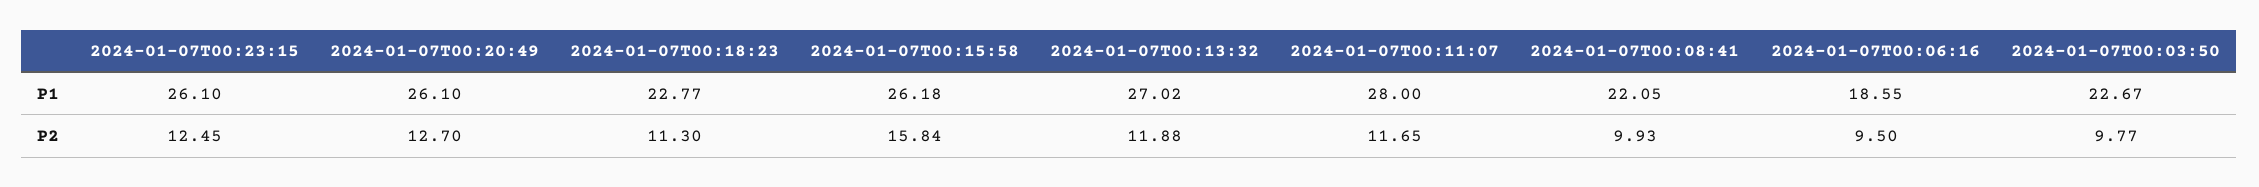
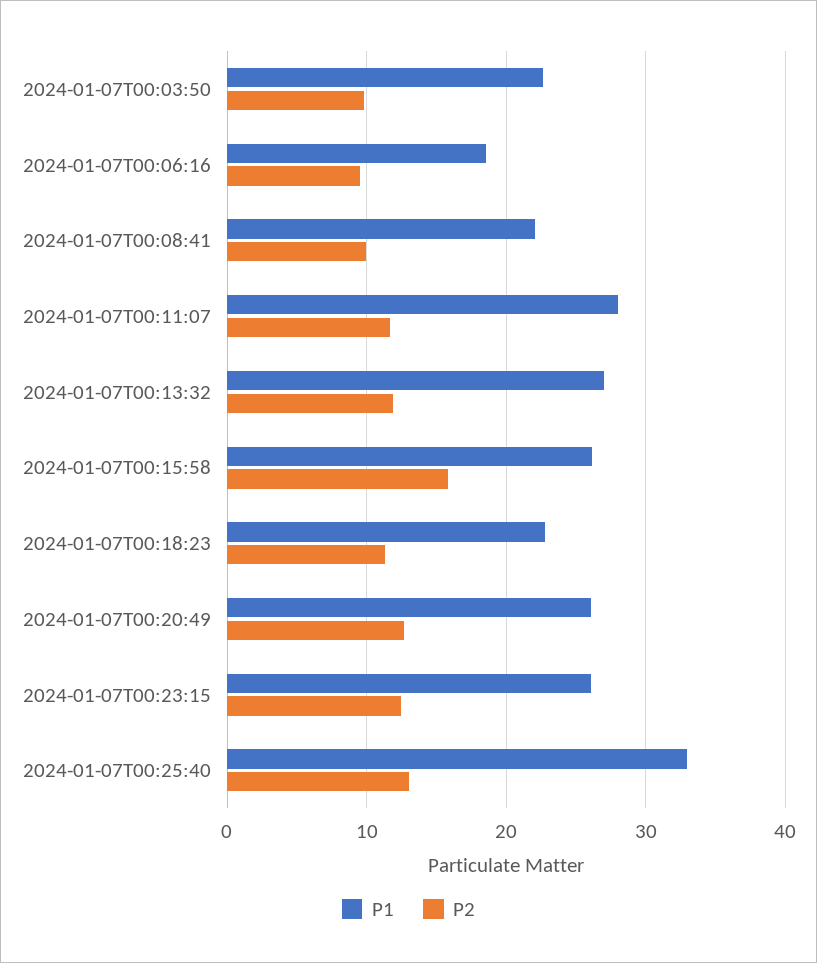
P1, 2024-01-07T00:25:40: none -> 33
P2, 2024-01-07T00:25:40: none -> 13

